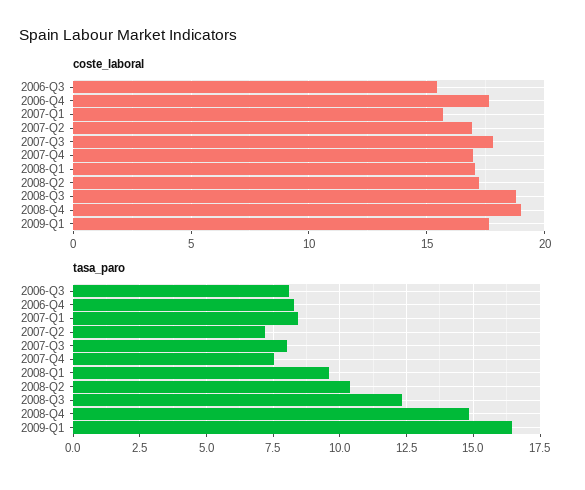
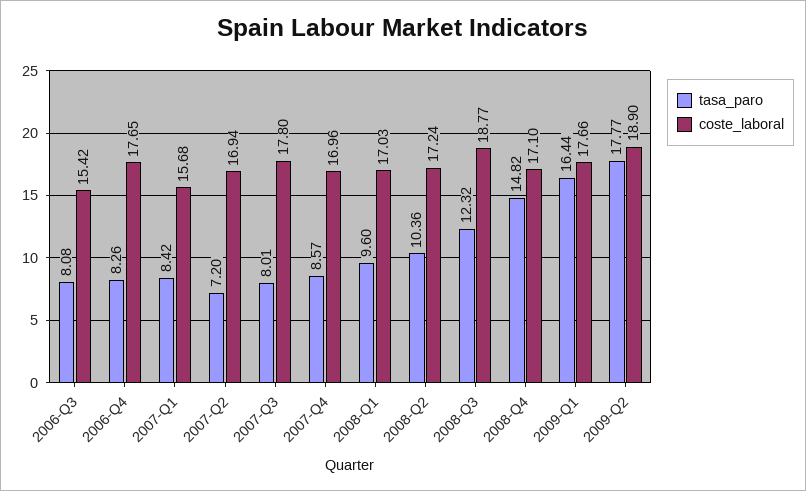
coste_laboral, 2008-Q4: 19 -> 17.1
tasa_paro, 2007-Q4: 7.5 -> 8.57
tasa_paro, 2009-Q2: none -> 17.77
coste_laboral, 2009-Q2: none -> 18.9

